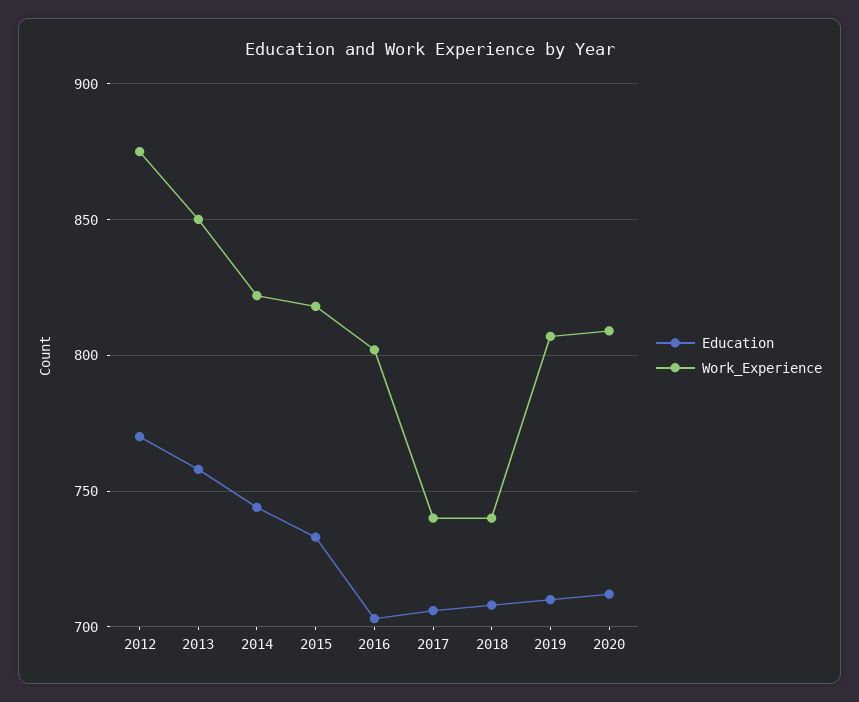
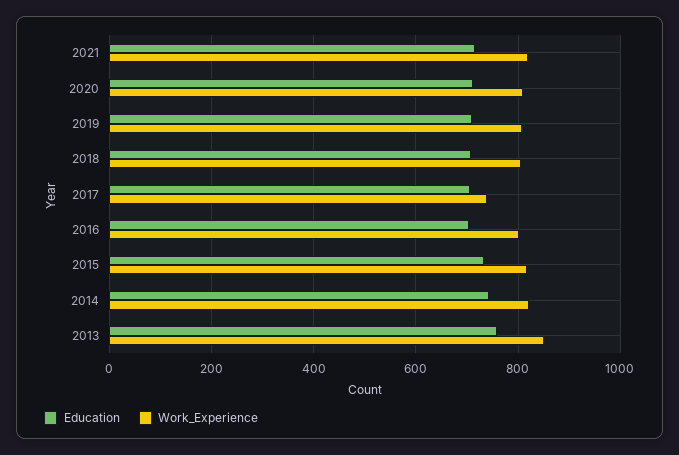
Education, 2012: 770 -> none
Work_Experience, 2012: 875 -> none
Work_Experience, 2018: 740 -> 800
Education, 2021: none -> 720
Work_Experience, 2021: none -> 820

